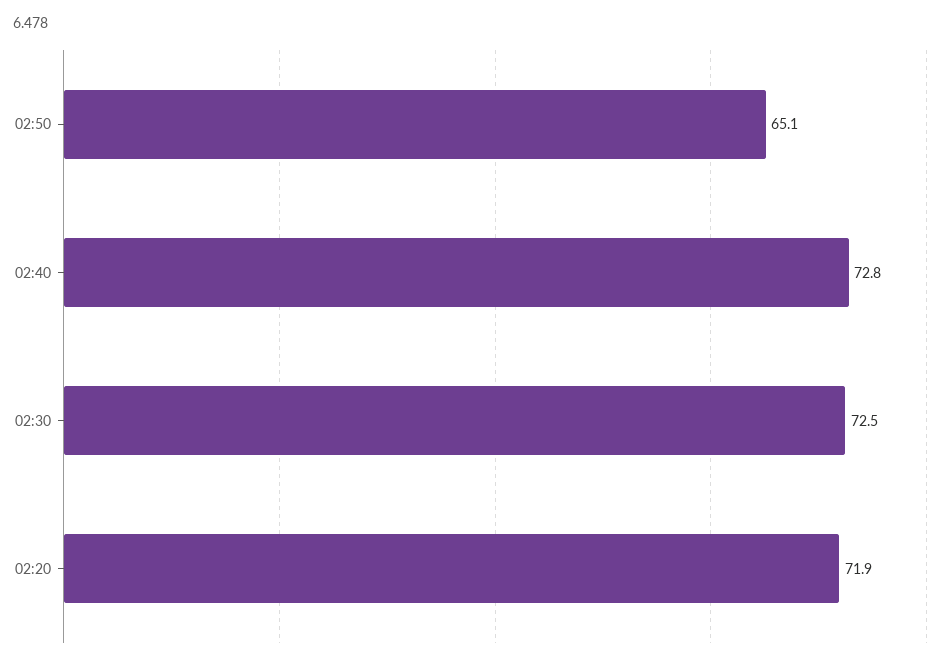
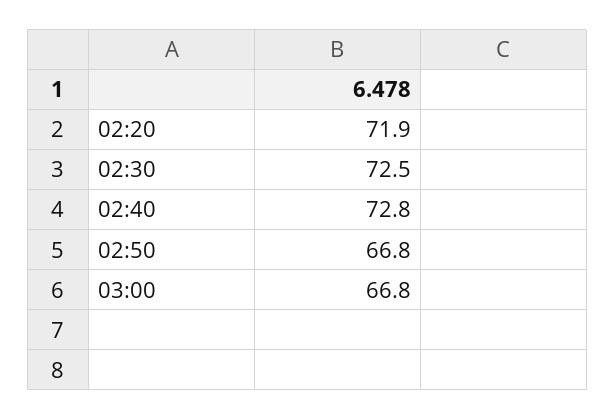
02:50: 65.1 -> 66.8
03:00: none -> 66.8

